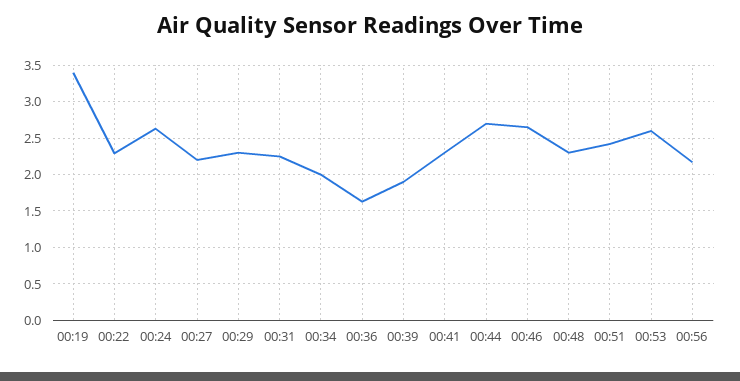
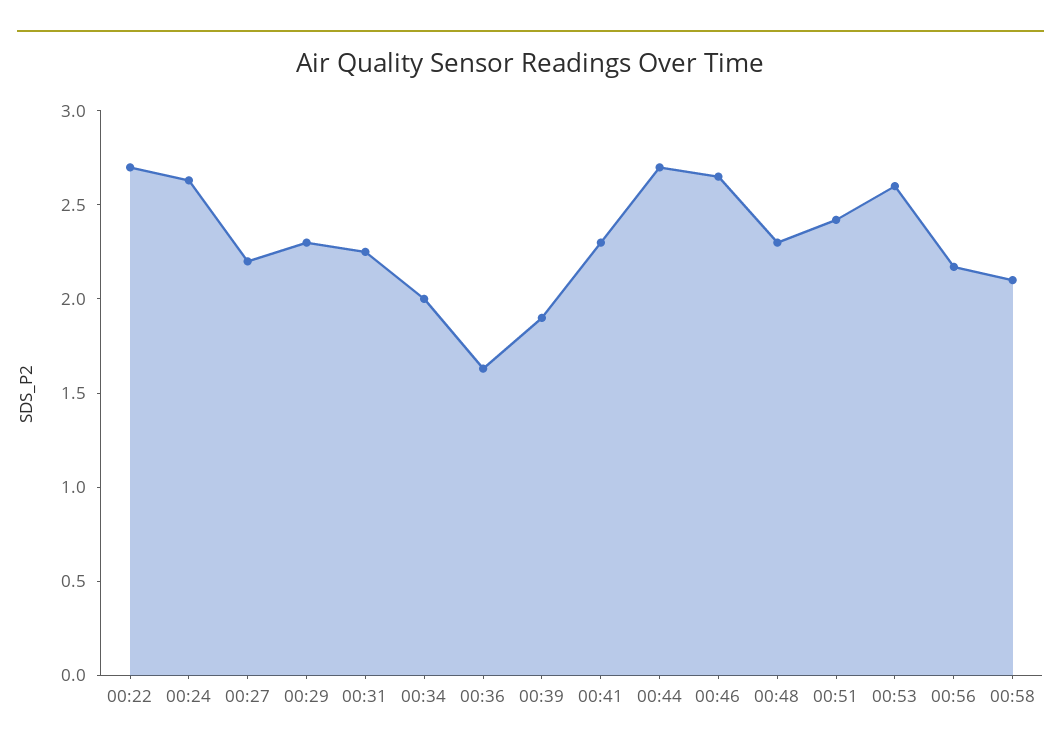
00:19: 3.4 -> none
00:22: 2.3 -> 2.7
00:58: none -> 2.1

